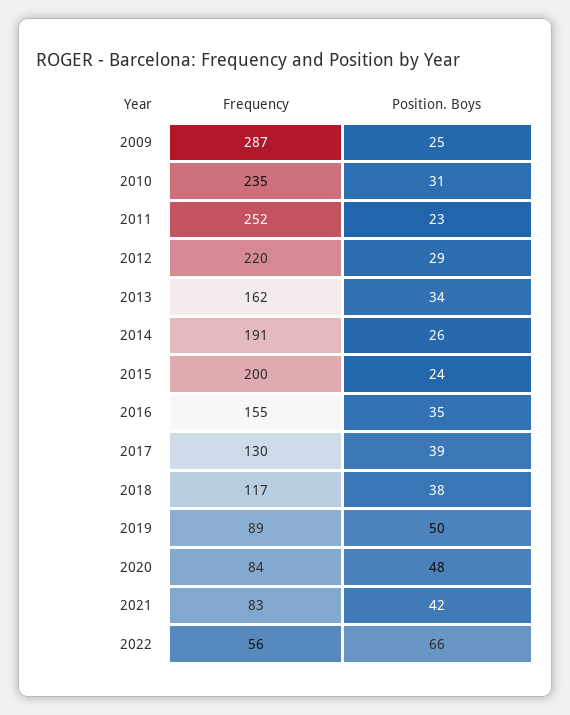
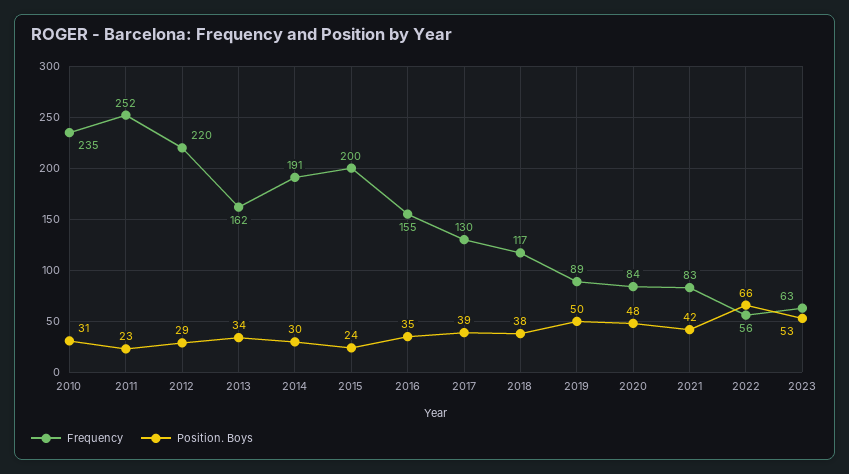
Frequency, 2009: 287 -> none
Position. Boys, 2009: 25 -> none
Position. Boys, 2014: 26 -> 30
Frequency, 2023: none -> 63
Position. Boys, 2023: none -> 53

